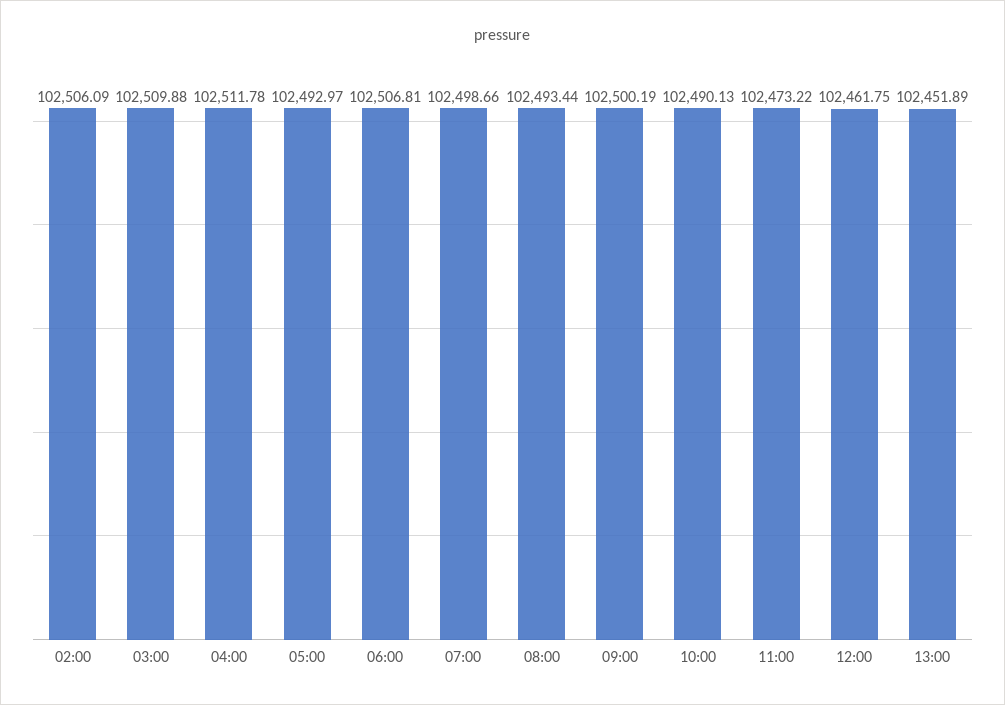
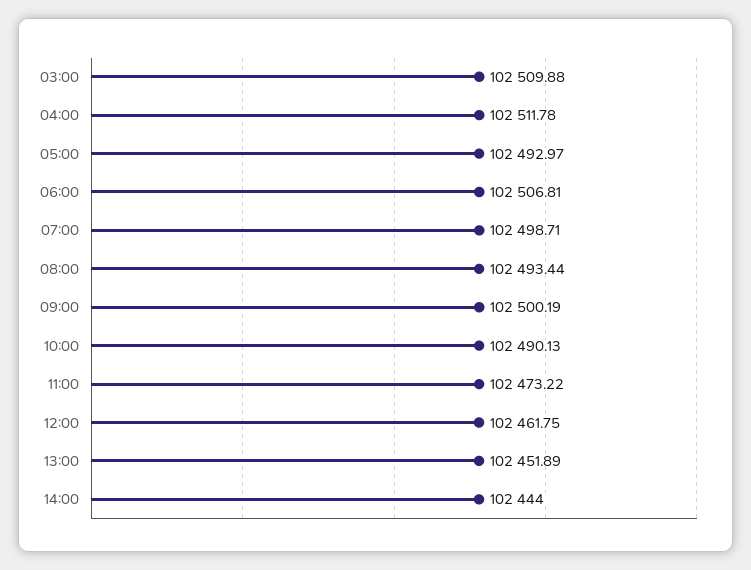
02:00: 102506.09 -> none
07:00: 102498.66 -> 102498.71
14:00: none -> 102444

